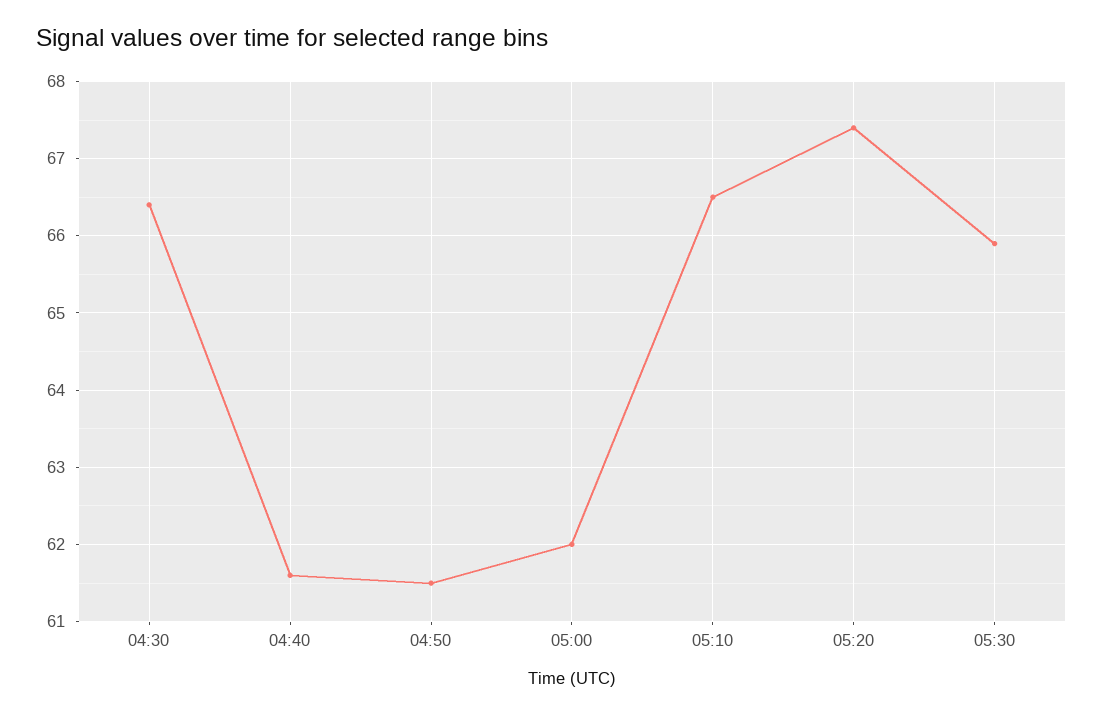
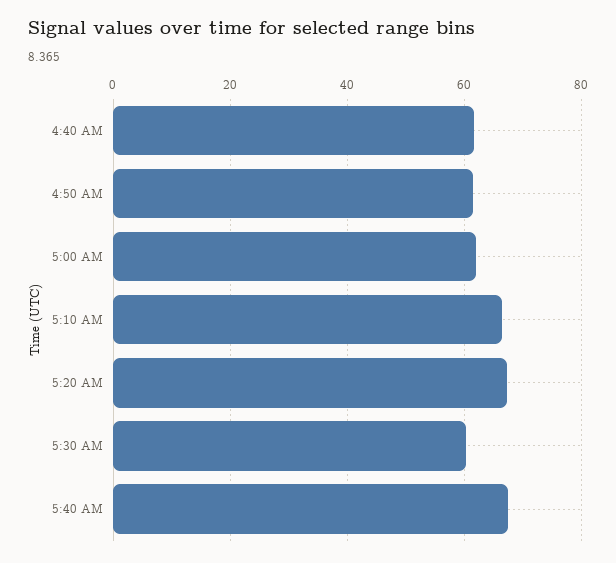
04:30: 66.4 -> none
05:30: 65.9 -> 60
5:40 AM: none -> 68

